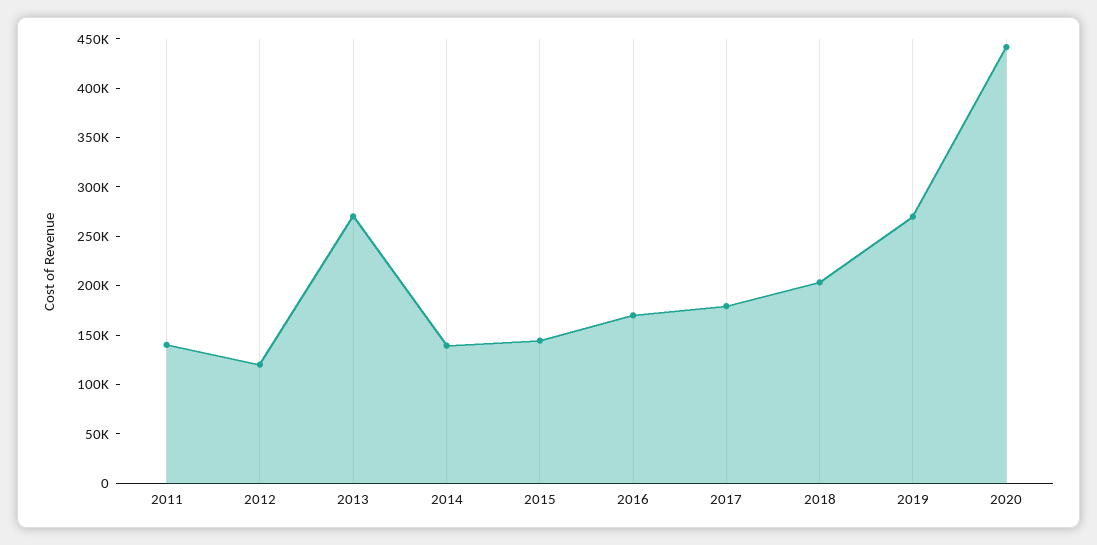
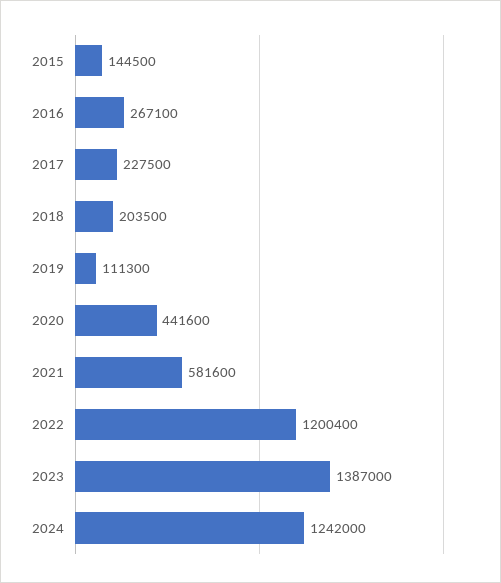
2011: 140000 -> none
2012: 120000 -> none
2013: 270000 -> none
2014: 140000 -> none
2016: 170000 -> 267100
2017: 180000 -> 227500
2019: 270000 -> 111300
2021: none -> 581600
2022: none -> 1200400
2023: none -> 1387000
2024: none -> 1242000

